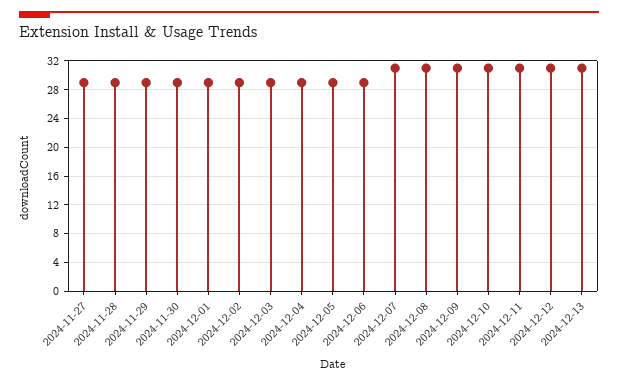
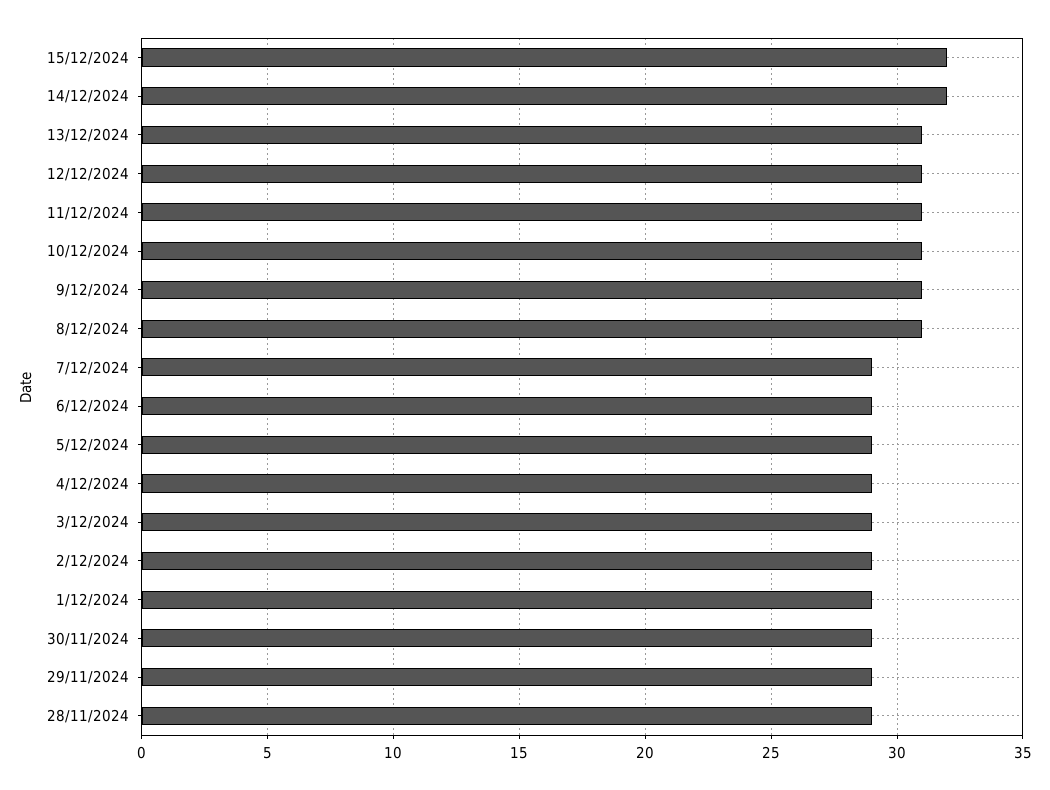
2024-11-27: 29 -> none
2024-12-07: 31 -> 29
15/12/2024: none -> 32
14/12/2024: none -> 32

